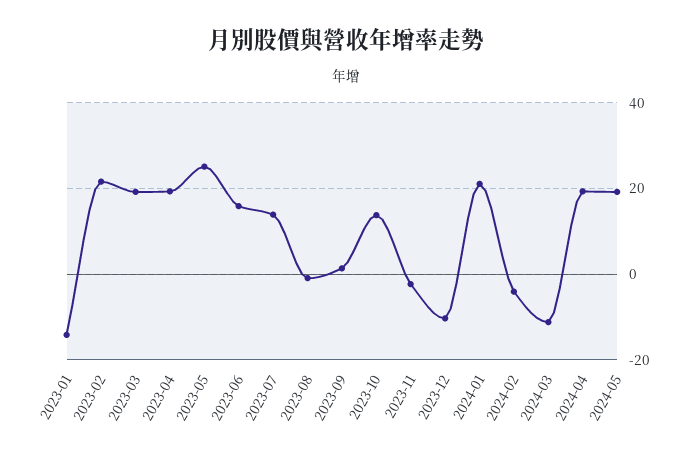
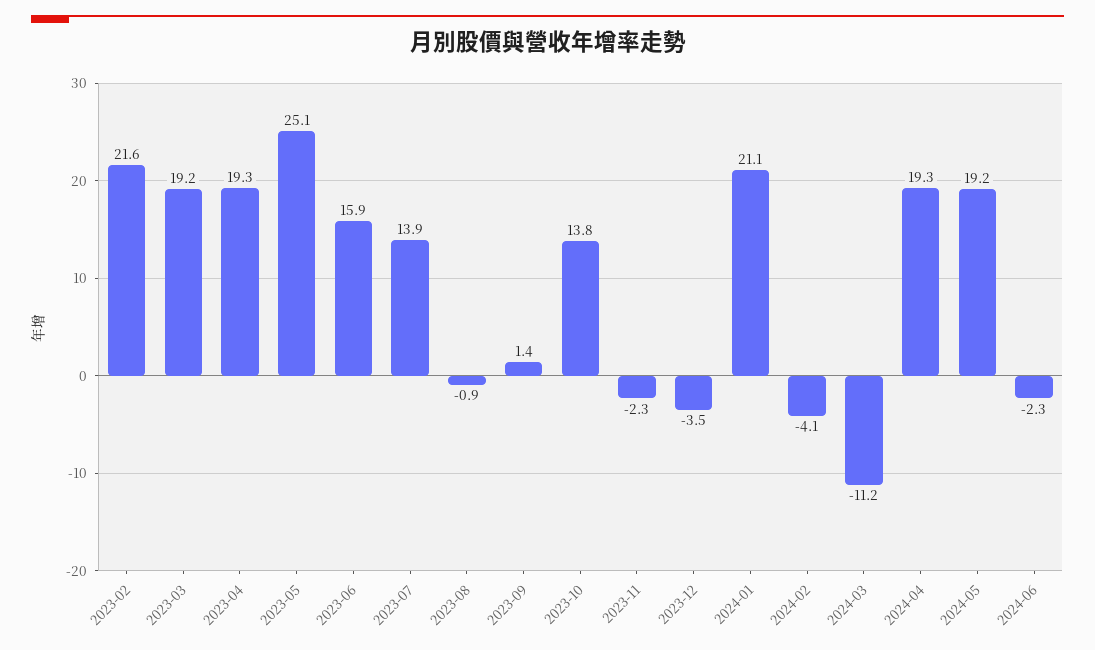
2023-01: -14 -> none
2023-12: -10 -> -3.5
2024-06: none -> -2.3

